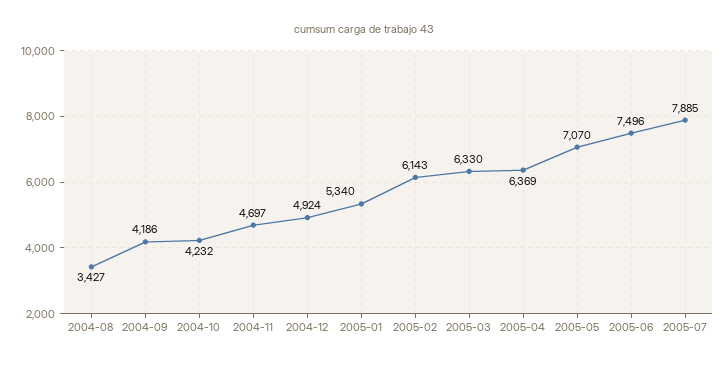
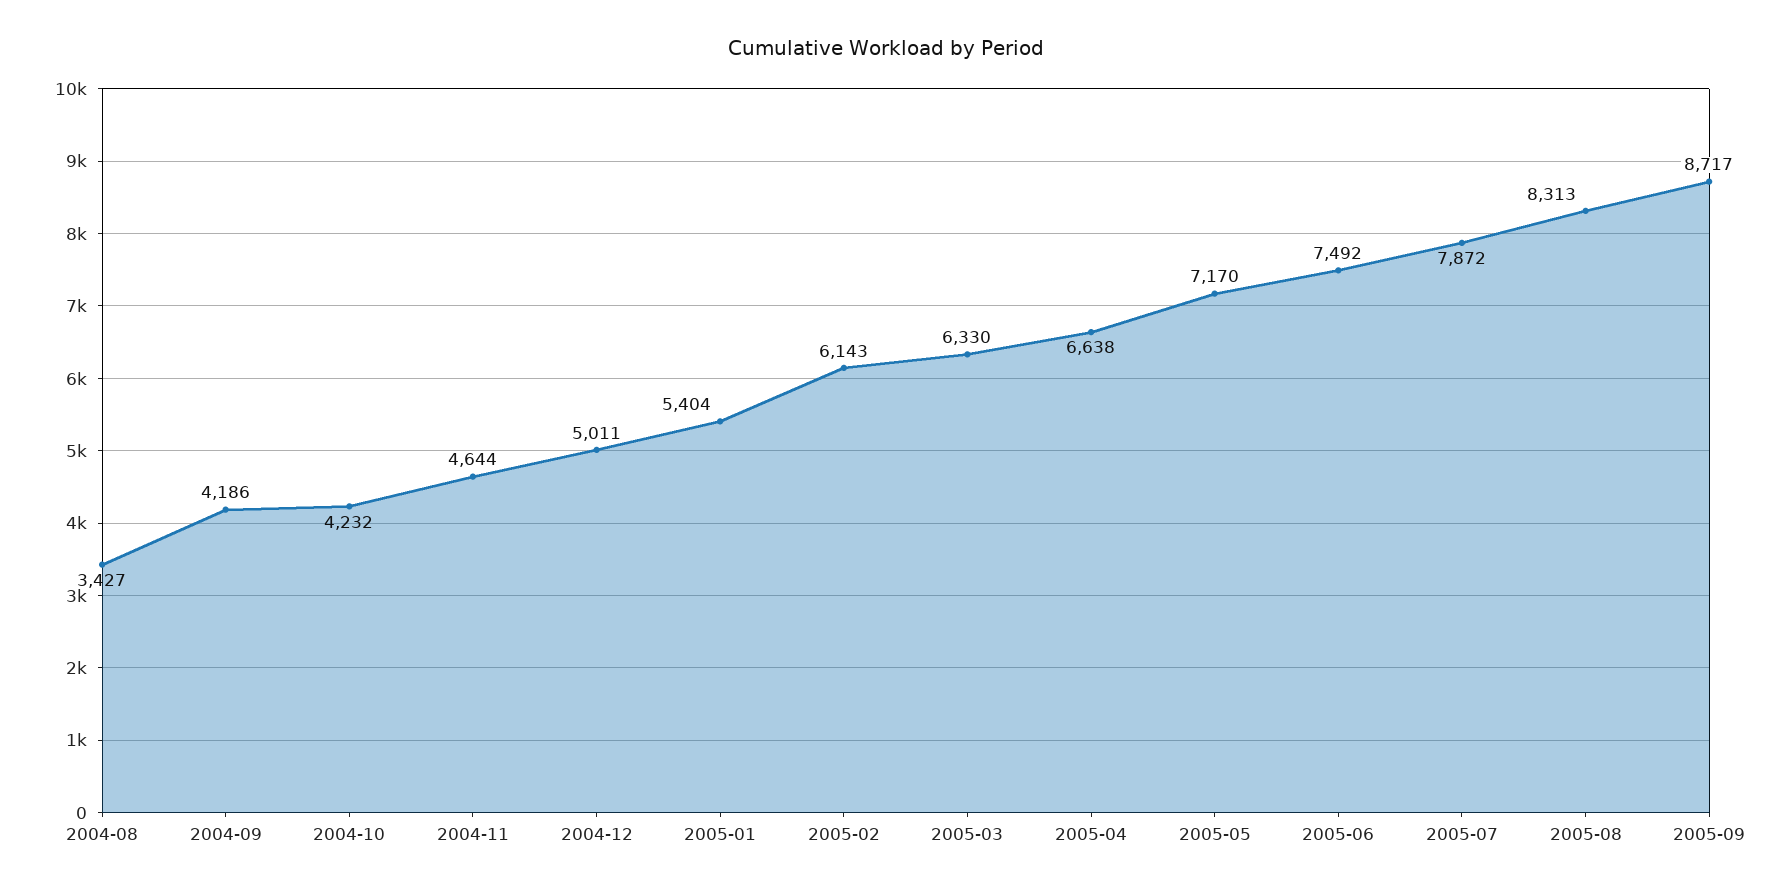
2004-11: 4697 -> 4644
2004-12: 4924 -> 5011
2005-01: 5340 -> 5404
2005-04: 6369 -> 6638
2005-05: 7070 -> 7170
2005-06: 7496 -> 7492
2005-07: 7885 -> 7872
2005-08: none -> 8313
2005-09: none -> 8717

